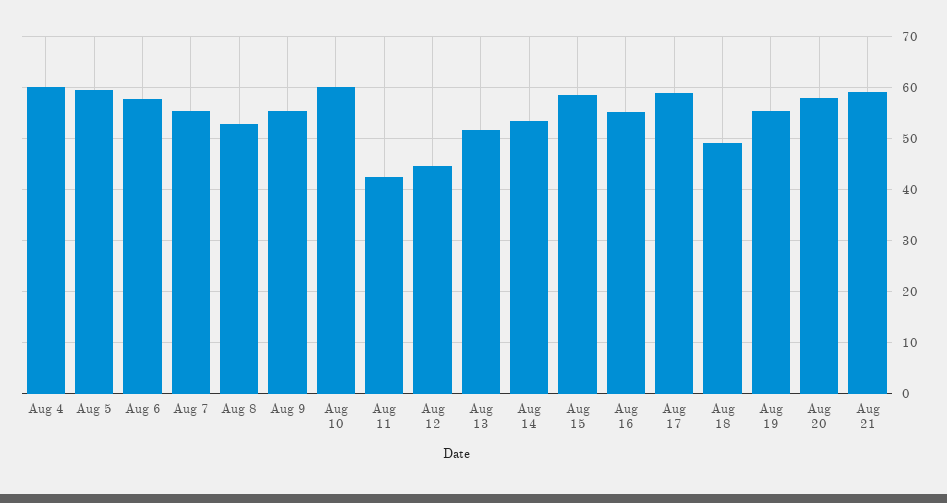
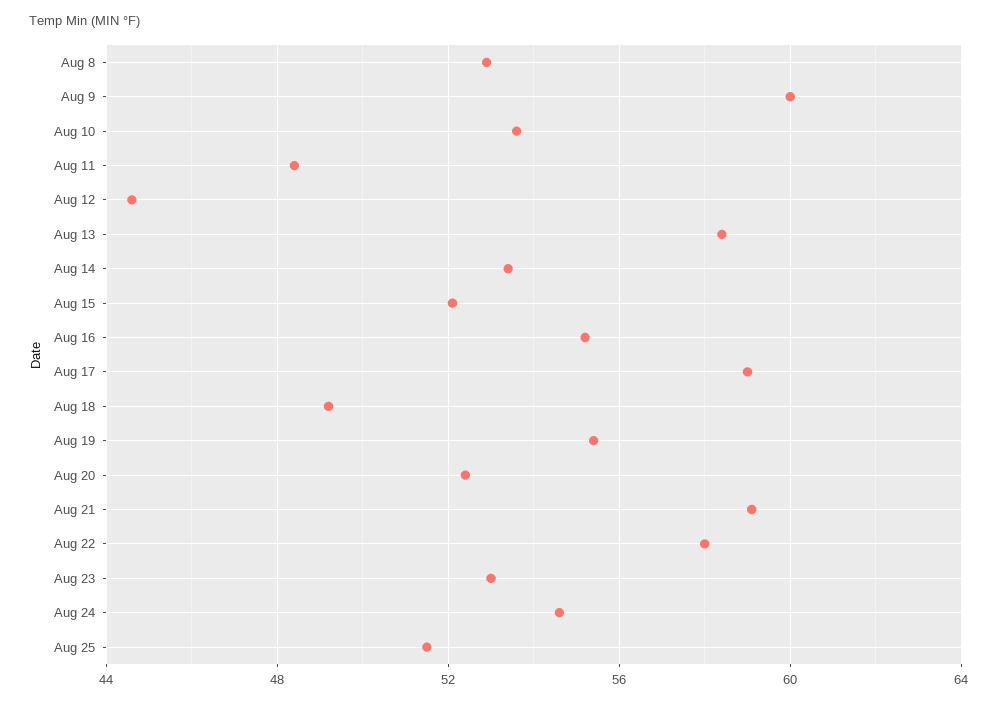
Aug 4: 60 -> none
Aug 5: 60 -> none
Aug 6: 58 -> none
Aug 7: 56 -> none
Aug 9: 56 -> 60
Aug 10: 60 -> 53.5
Aug 11: 42 -> 48.5
Aug 13: 52 -> 58.5
Aug 15: 58 -> 52
Aug 20: 58 -> 52.5
Aug 22: none -> 58
Aug 23: none -> 53
Aug 24: none -> 54.5
Aug 25: none -> 51.5

